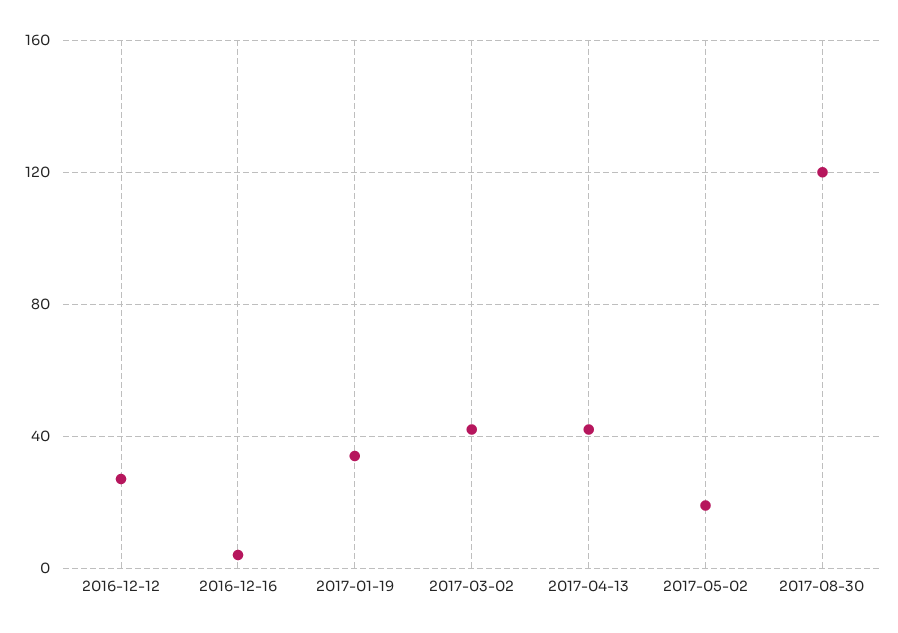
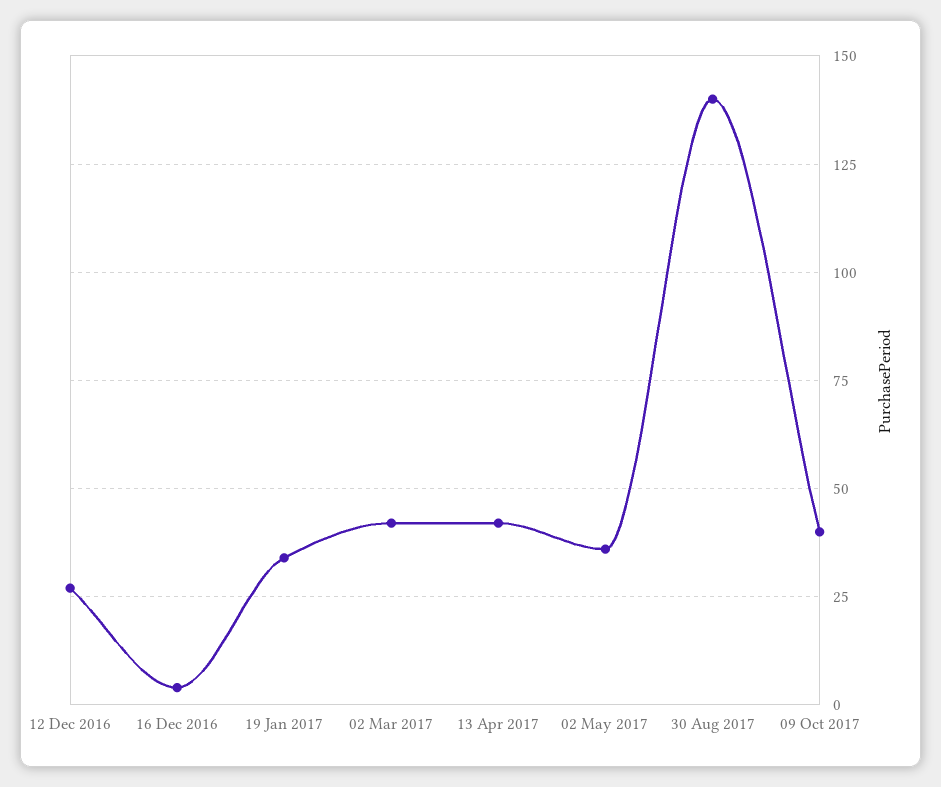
2017-05-02: 20 -> 35
2017-08-30: 120 -> 140
09 Oct 2017: none -> 40

